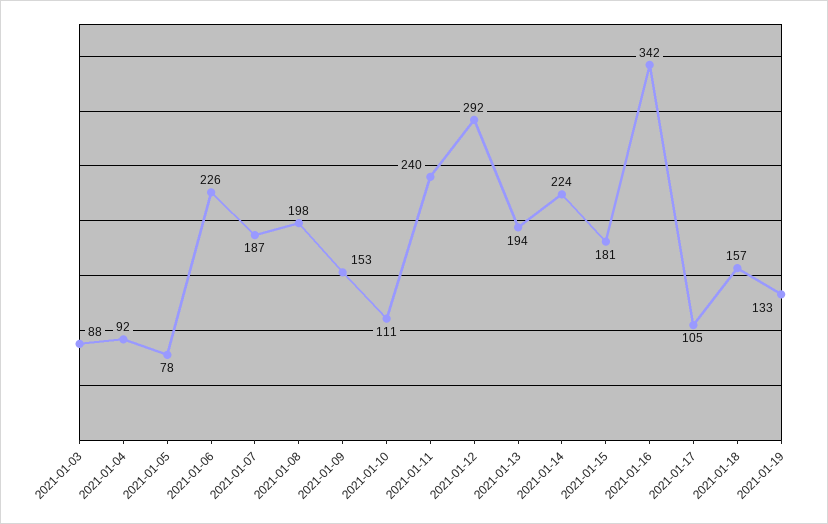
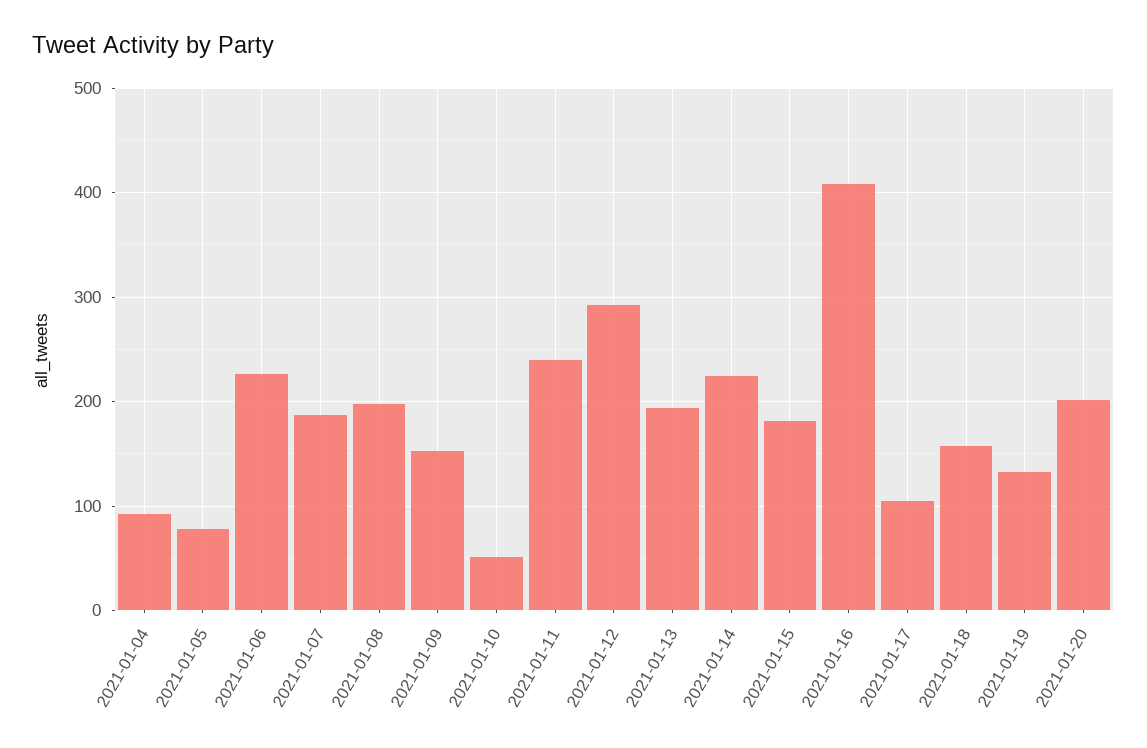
2021-01-03: 88 -> none
2021-01-10: 111 -> 50
2021-01-16: 342 -> 410
2021-01-20: none -> 200

